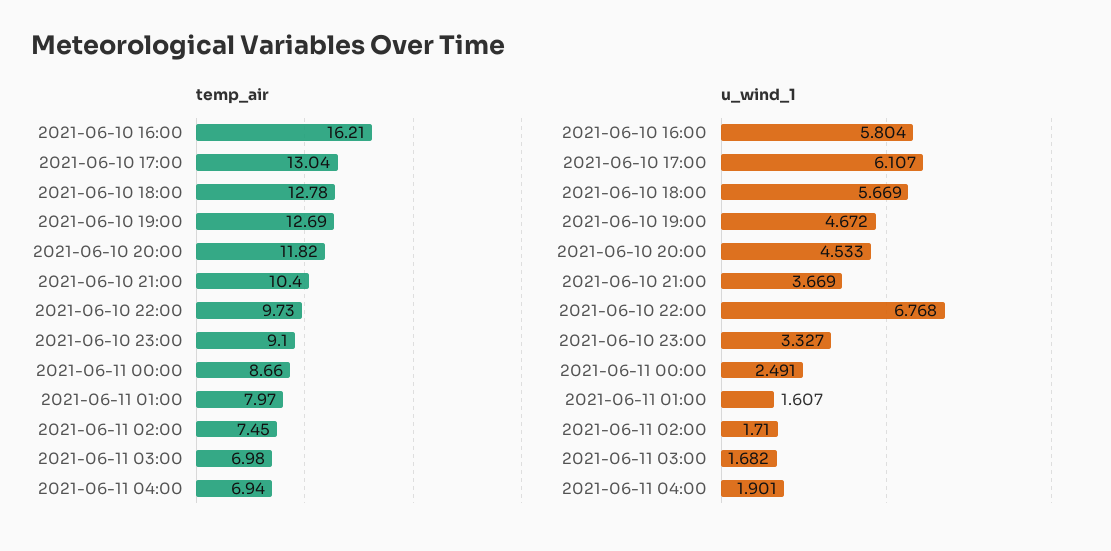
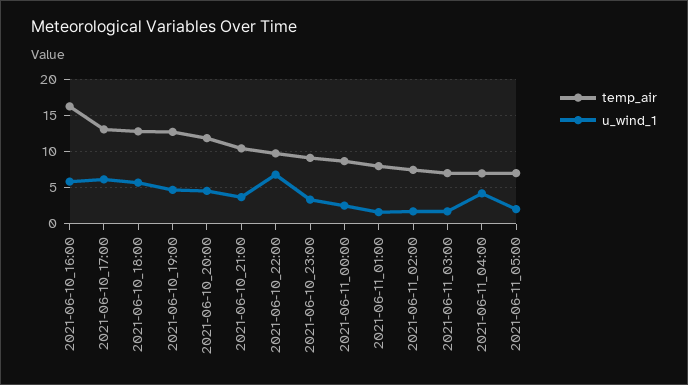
u_wind_1, 2021-06-11 04:00: 1.901 -> 4
temp_air, 2021-06-11_05:00: none -> 7
u_wind_1, 2021-06-11_05:00: none -> 2

